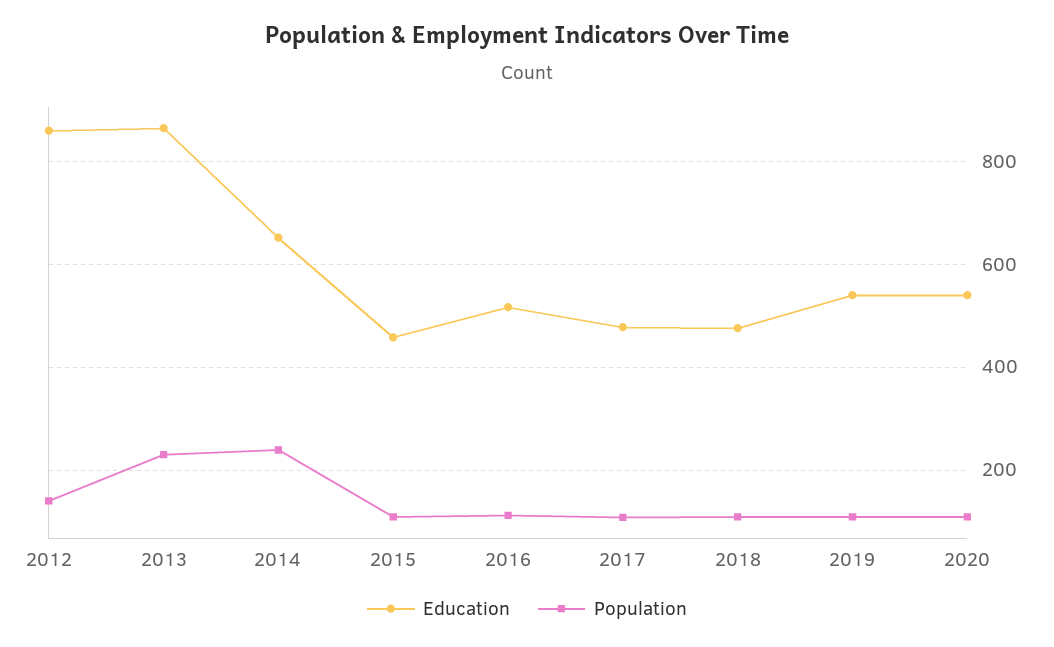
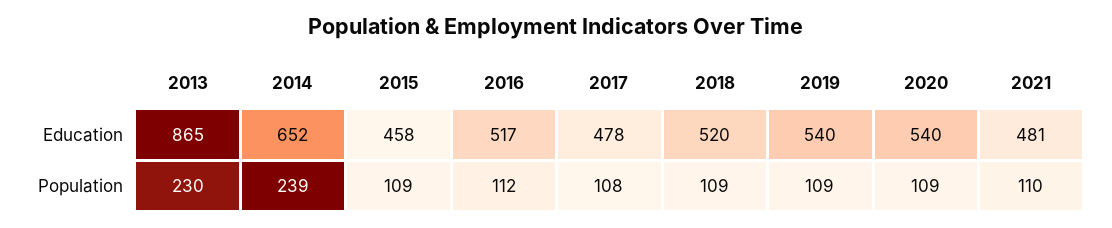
Education, 2012: 860 -> none
Population, 2012: 140 -> none
Education, 2018: 480 -> 520
Education, 2021: none -> 481
Population, 2021: none -> 110

